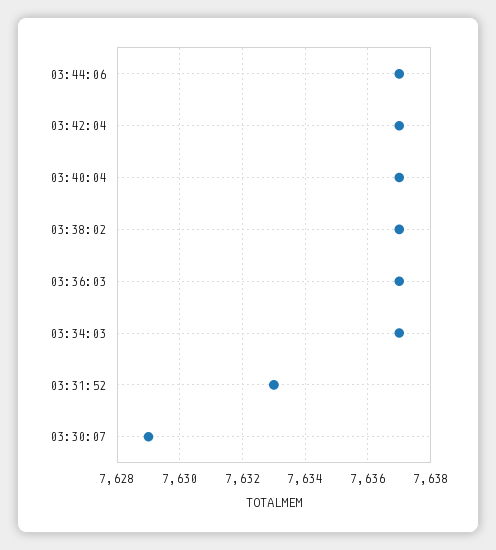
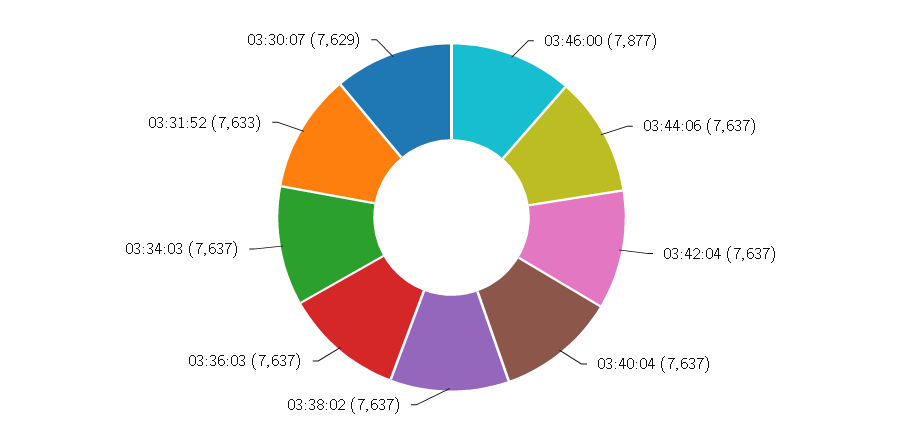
03:46:00: none -> 7877

